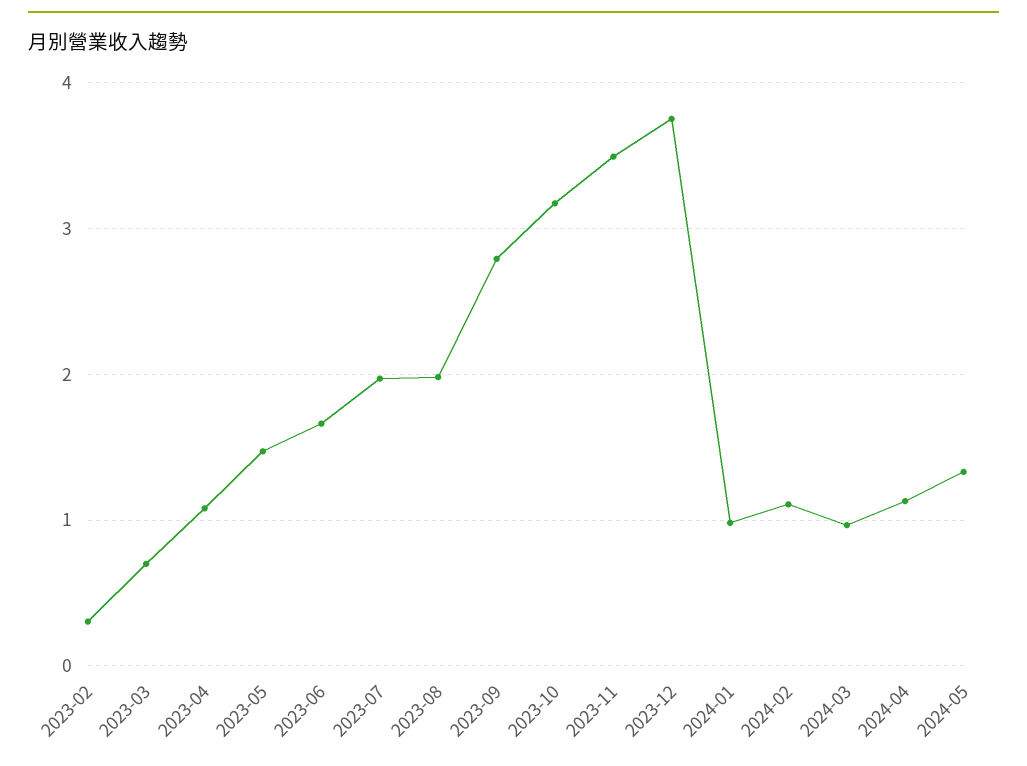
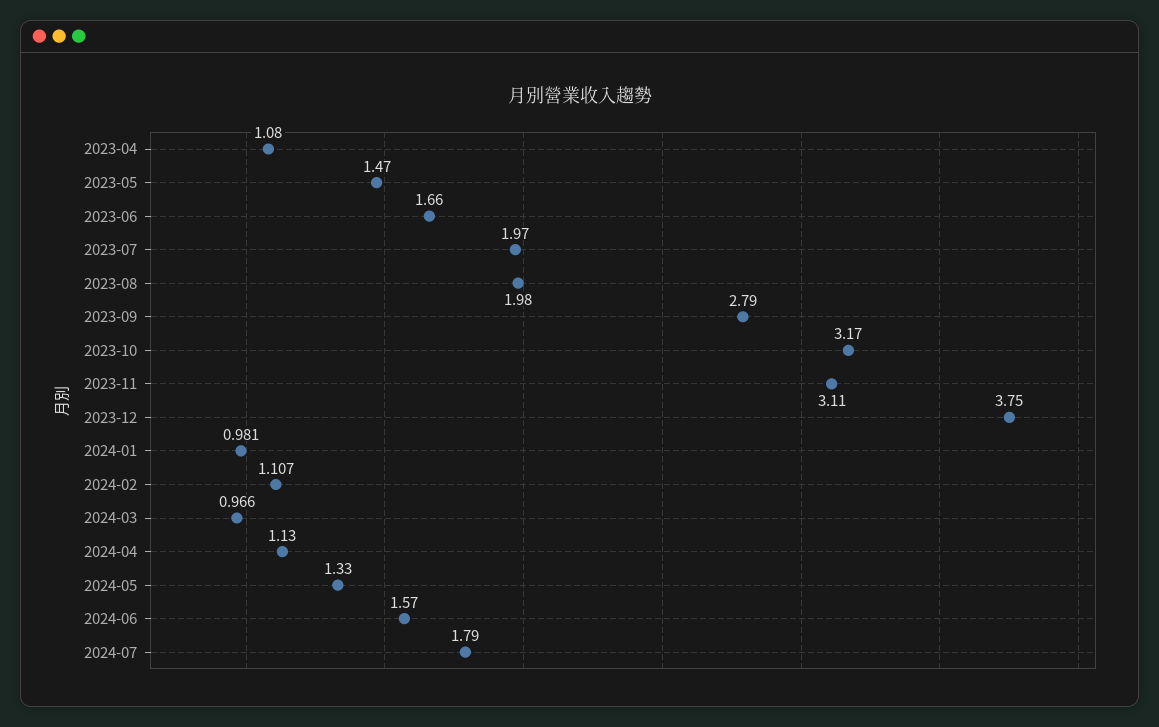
2023-02: 0.3 -> none
2023-03: 0.7 -> none
2023-11: 3.5 -> 3.11
2024-06: none -> 1.57
2024-07: none -> 1.79

